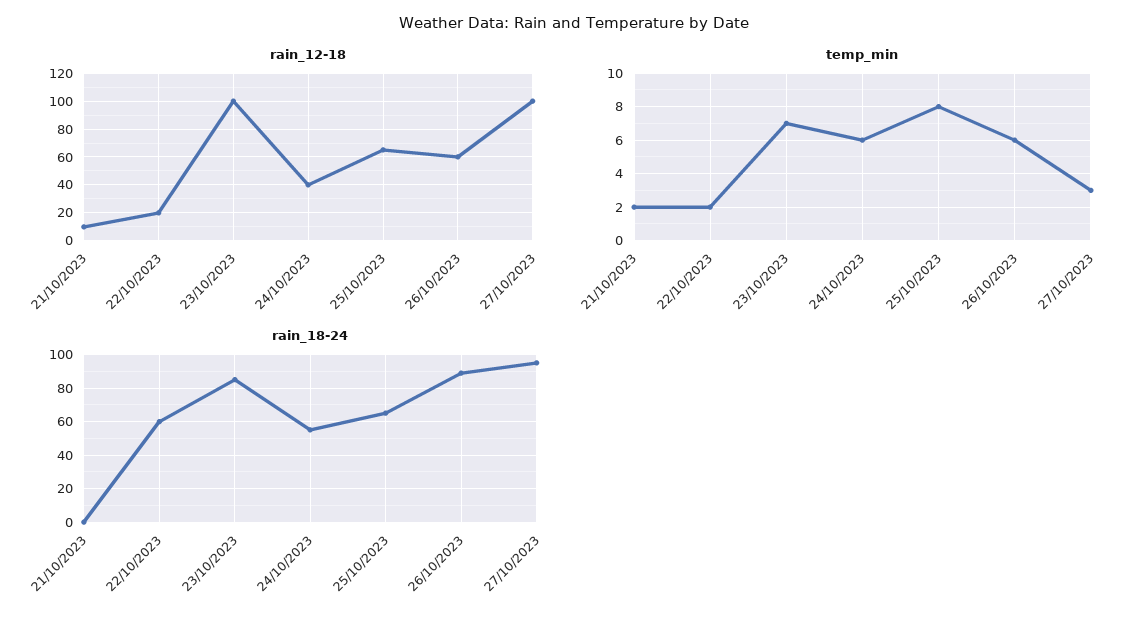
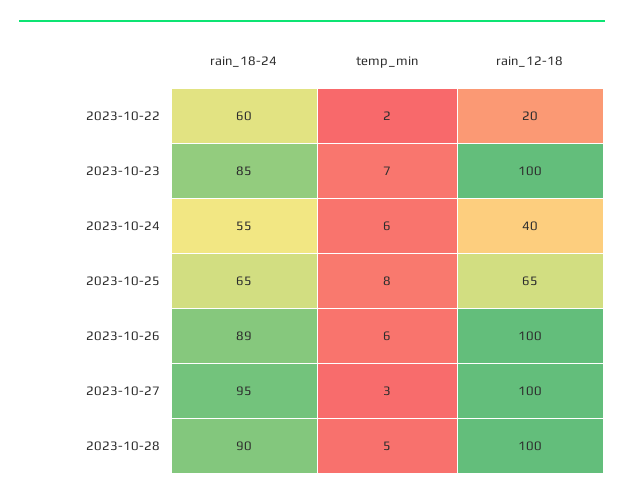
rain_12-18, 21/10/2023: 10 -> none
rain_12-18, 26/10/2023: 60 -> 100
temp_min, 21/10/2023: 2 -> none
rain_18-24, 21/10/2023: 0 -> none
rain_18-24, 2023-10-28: none -> 90
temp_min, 2023-10-28: none -> 5
rain_12-18, 2023-10-28: none -> 100

